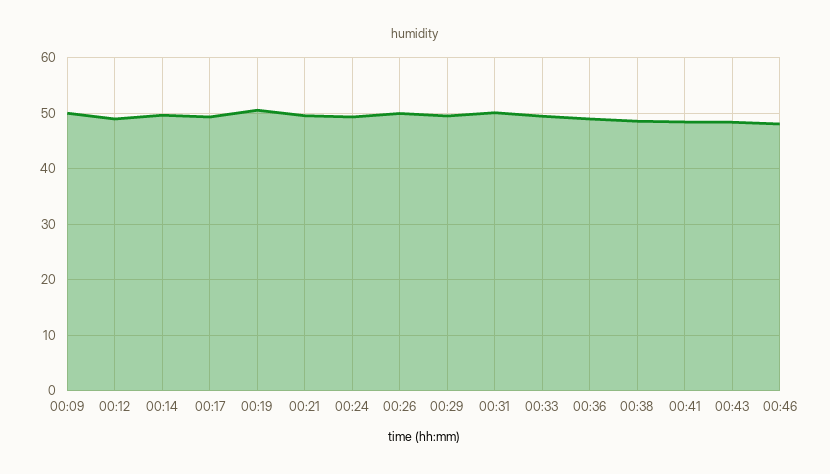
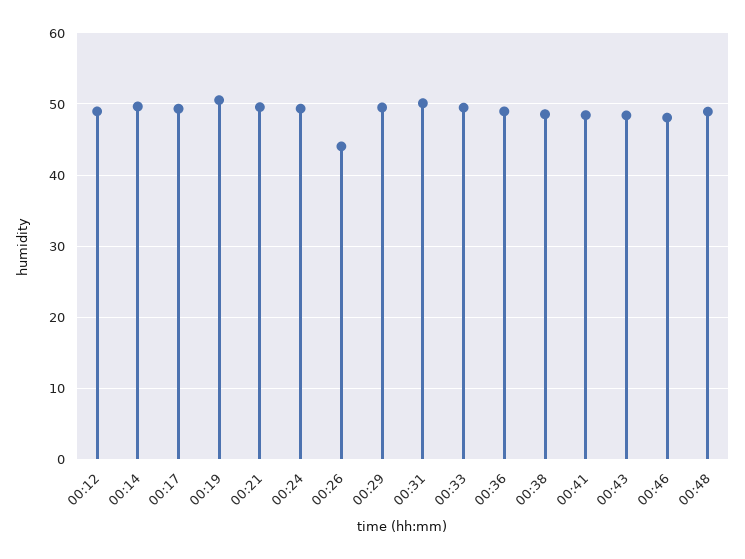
00:09: 50 -> none
00:26: 50 -> 44
00:48: none -> 49

